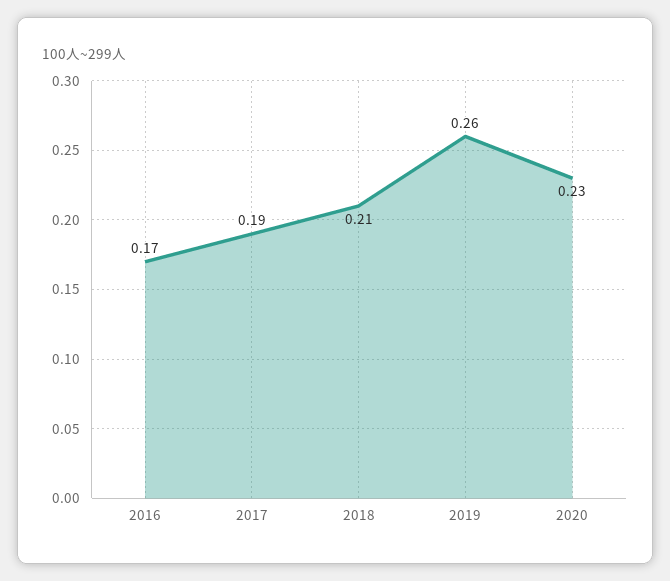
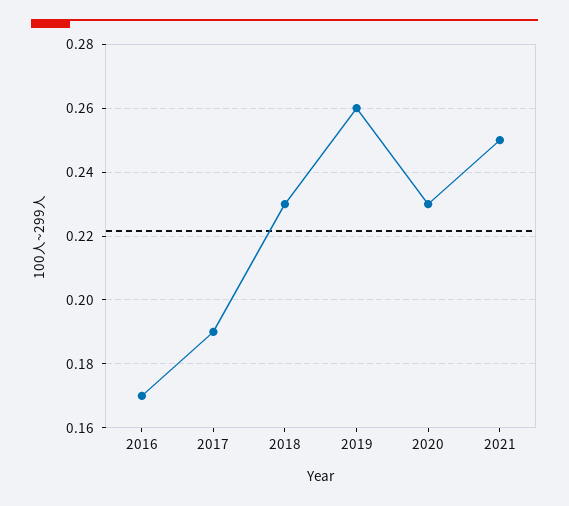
2018: 0.21 -> 0.23
2021: none -> 0.25

